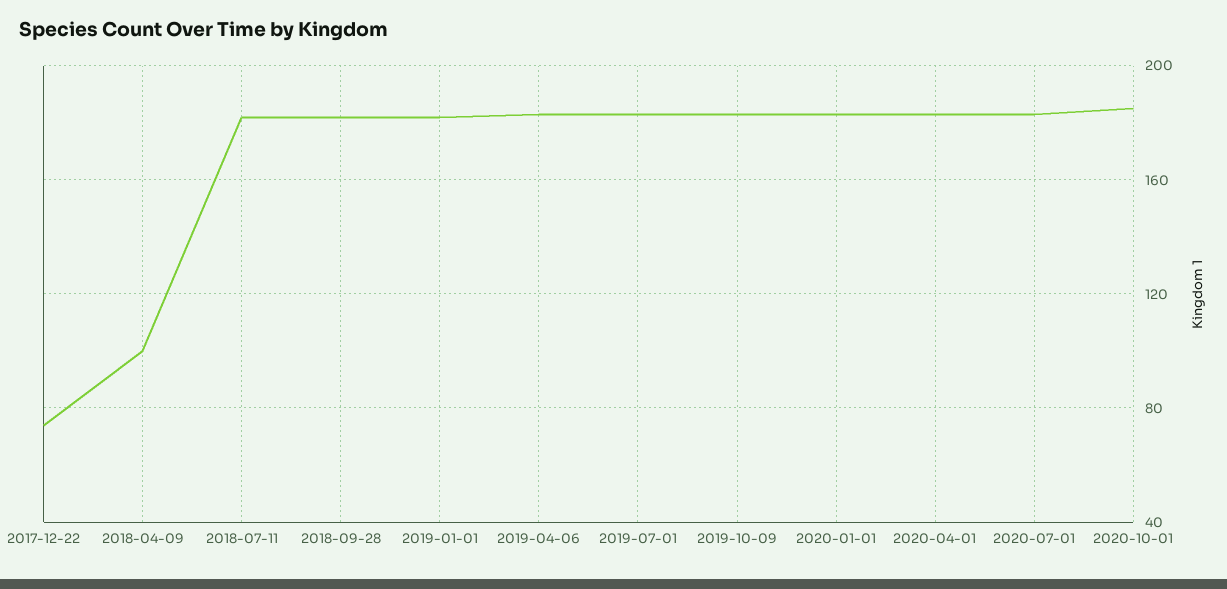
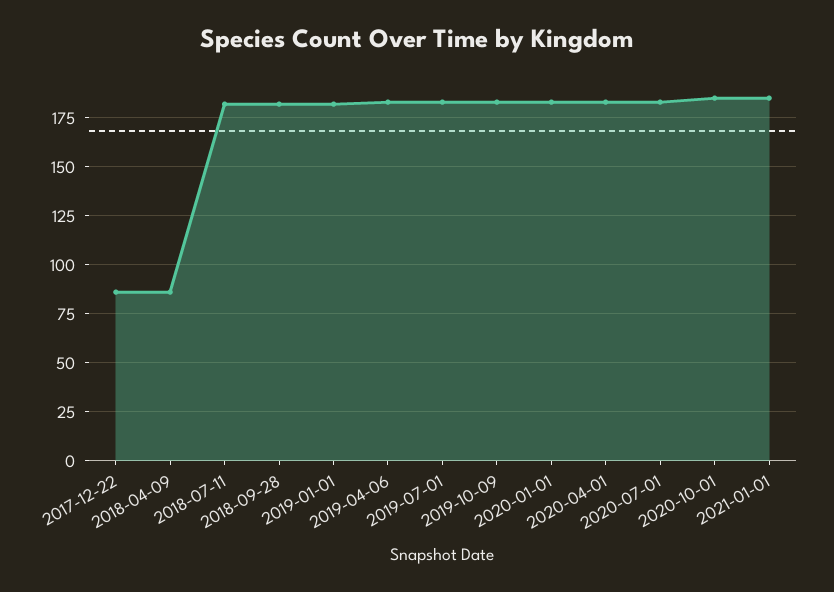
2017-12-22: 75 -> 85
2018-04-09: 100 -> 85
2021-01-01: none -> 185

